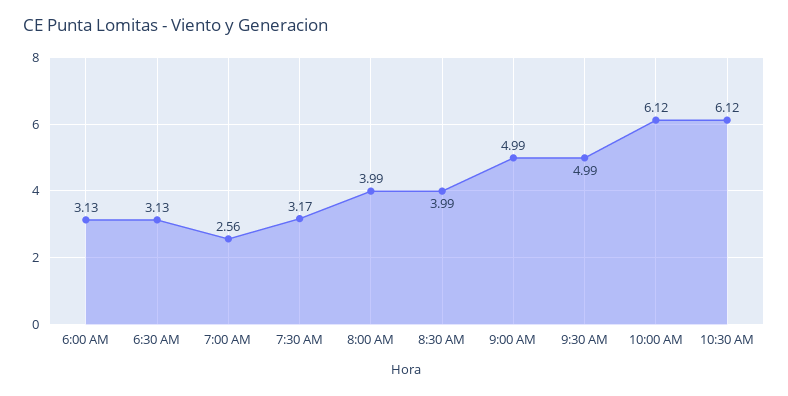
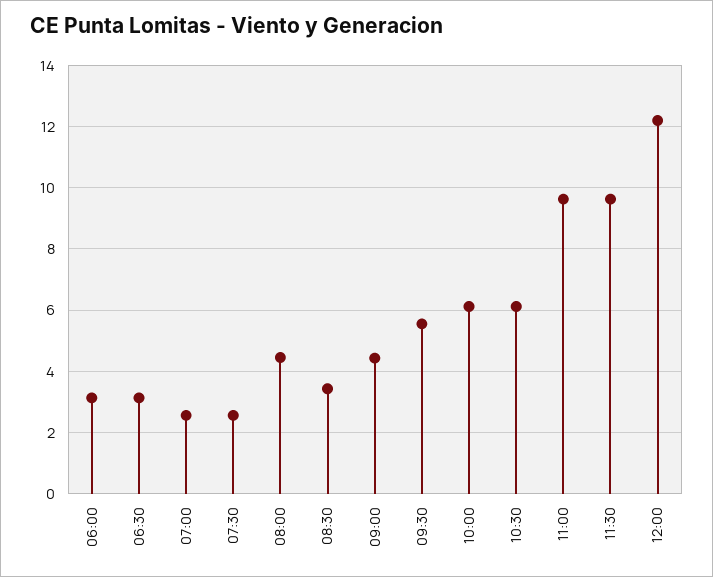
7:30 AM: 3.17 -> 2.6
8:00 AM: 3.99 -> 4.4
8:30 AM: 3.99 -> 3.4
9:00 AM: 4.99 -> 4.4
9:30 AM: 4.99 -> 5.6
11:00: none -> 9.6
11:30: none -> 9.6
12:00: none -> 12.2

